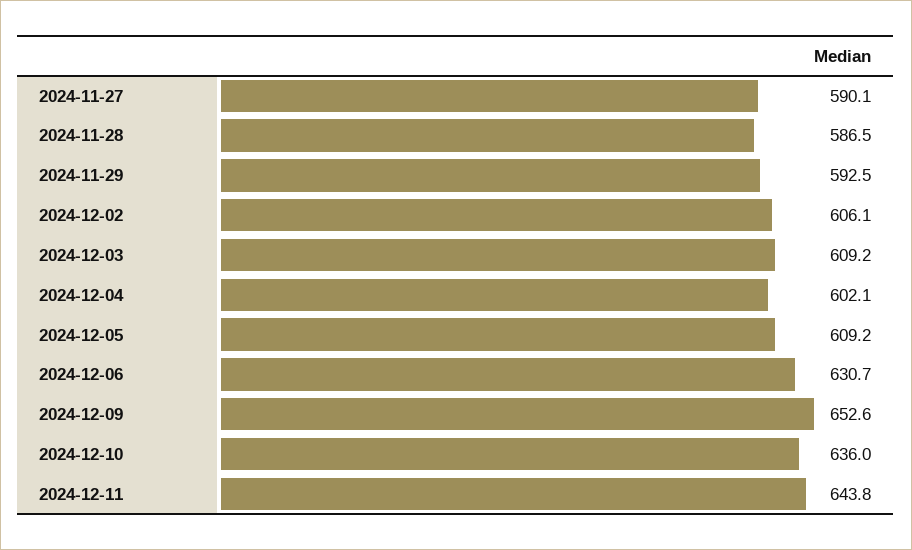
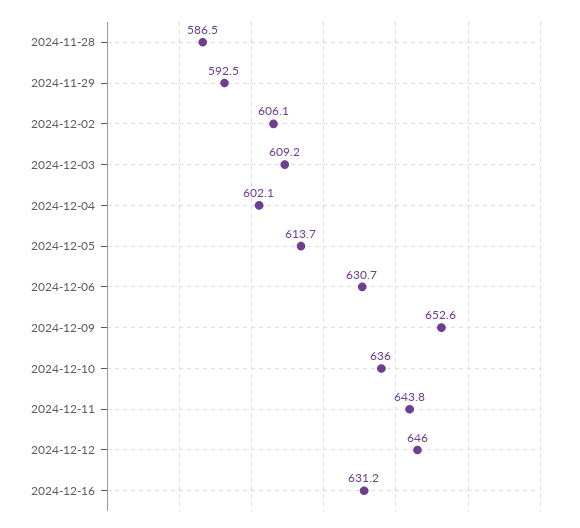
2024-11-27: 590.1 -> none
2024-12-05: 609.2 -> 613.7
2024-12-12: none -> 646
2024-12-16: none -> 631.2

